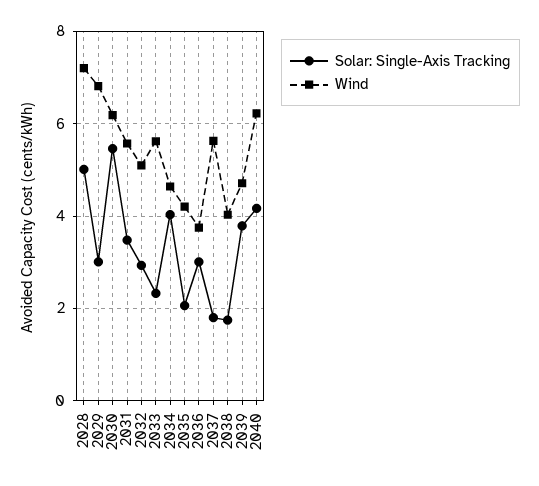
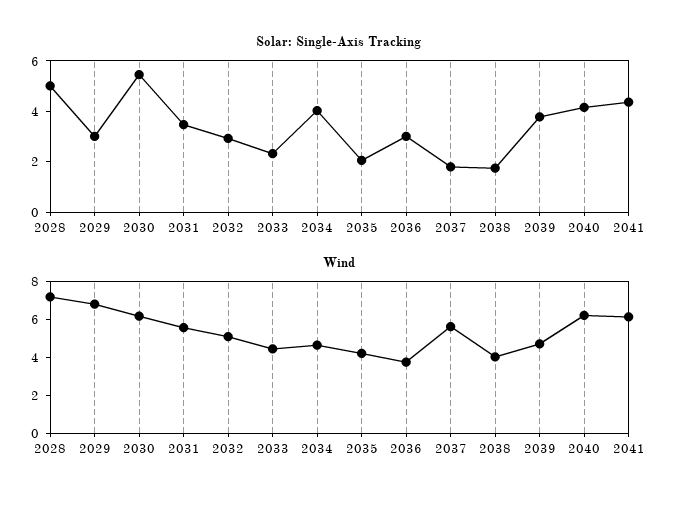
Wind, 2033: 5.6 -> 4.5
Solar: Single-Axis Tracking, 2041: none -> 4.5
Wind, 2041: none -> 6

